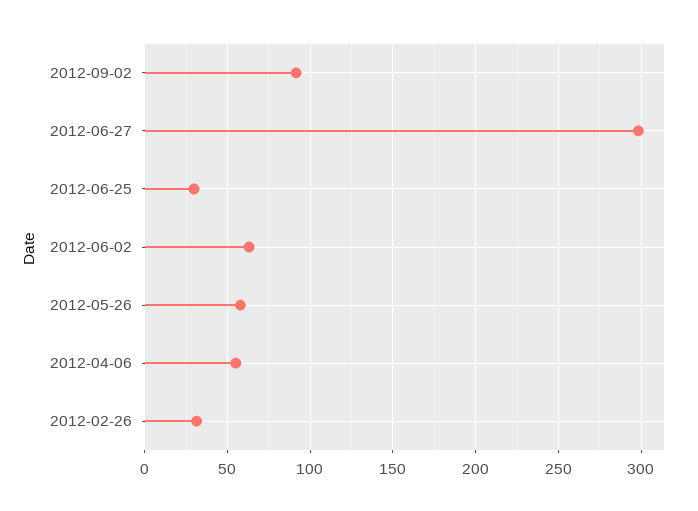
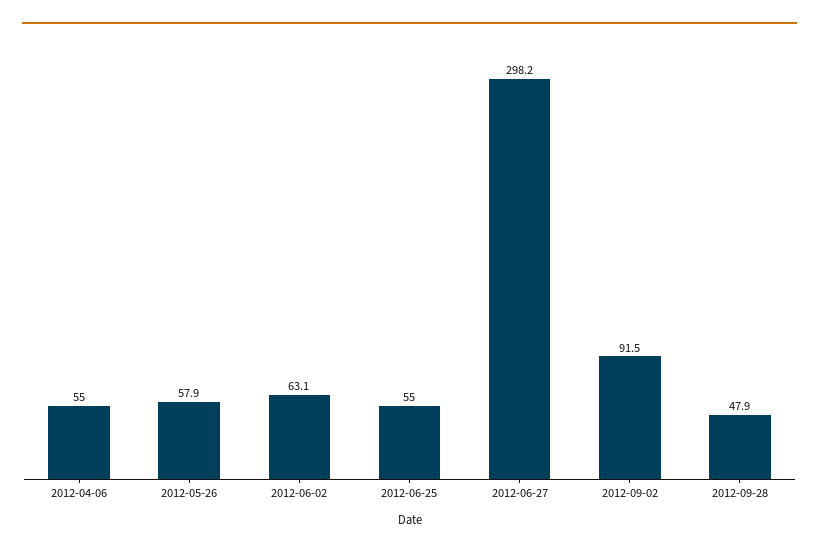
2012-06-25: 30 -> 55
2012-02-26: 30 -> none
2012-09-28: none -> 47.9

